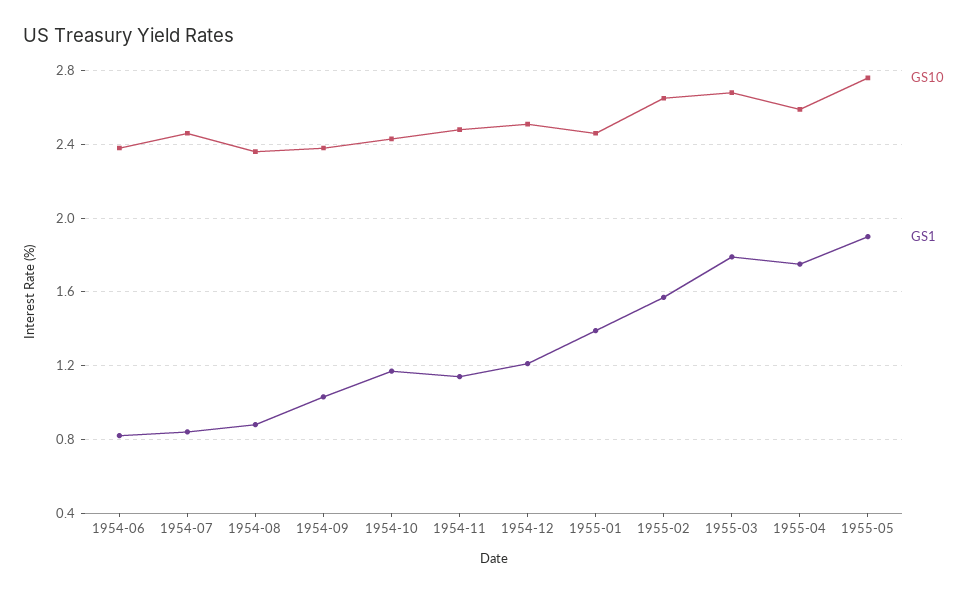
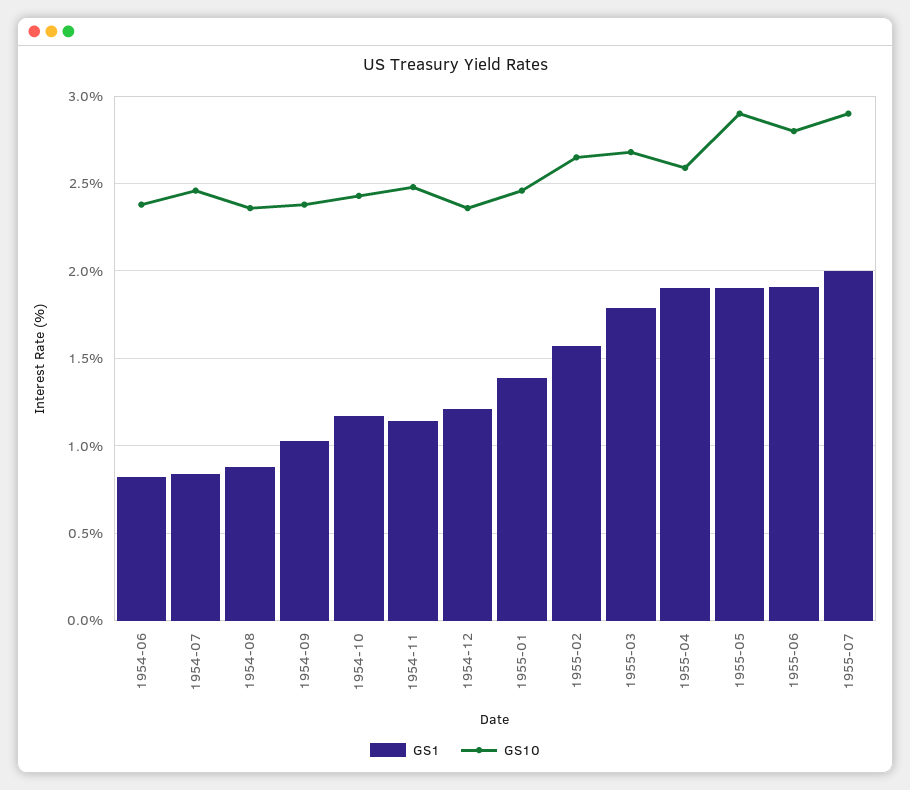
GS10, 1954-12: 2.5 -> 2.35
GS1, 1955-04: 1.75 -> 1.9
GS10, 1955-05: 2.75 -> 2.9
GS1, 1955-06: none -> 1.9
GS10, 1955-06: none -> 2.8
GS1, 1955-07: none -> 2
GS10, 1955-07: none -> 2.9

